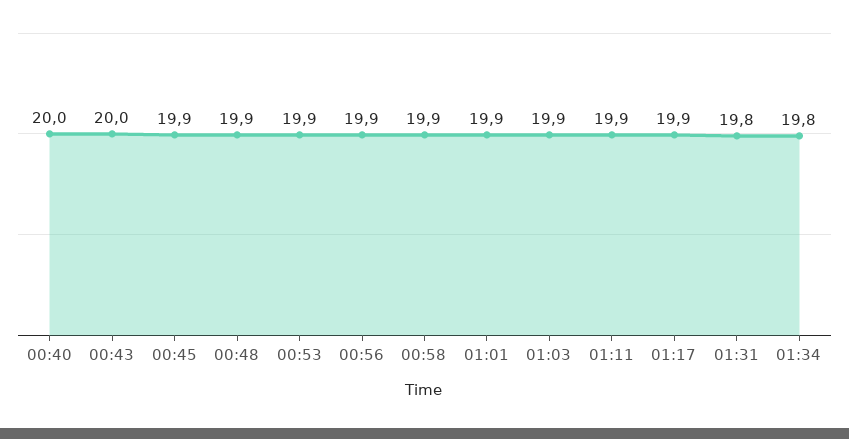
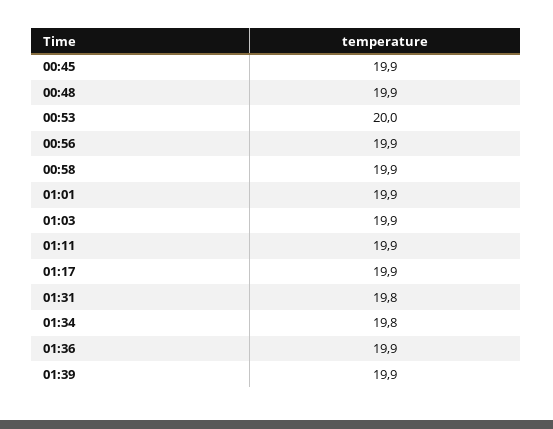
00:40: 20 -> none
00:43: 20 -> none
00:53: 19.9 -> 20
01:36: none -> 19.9
01:39: none -> 19.9

